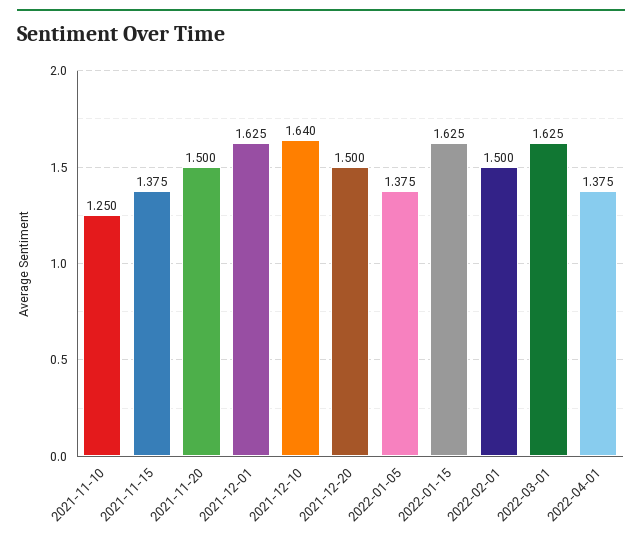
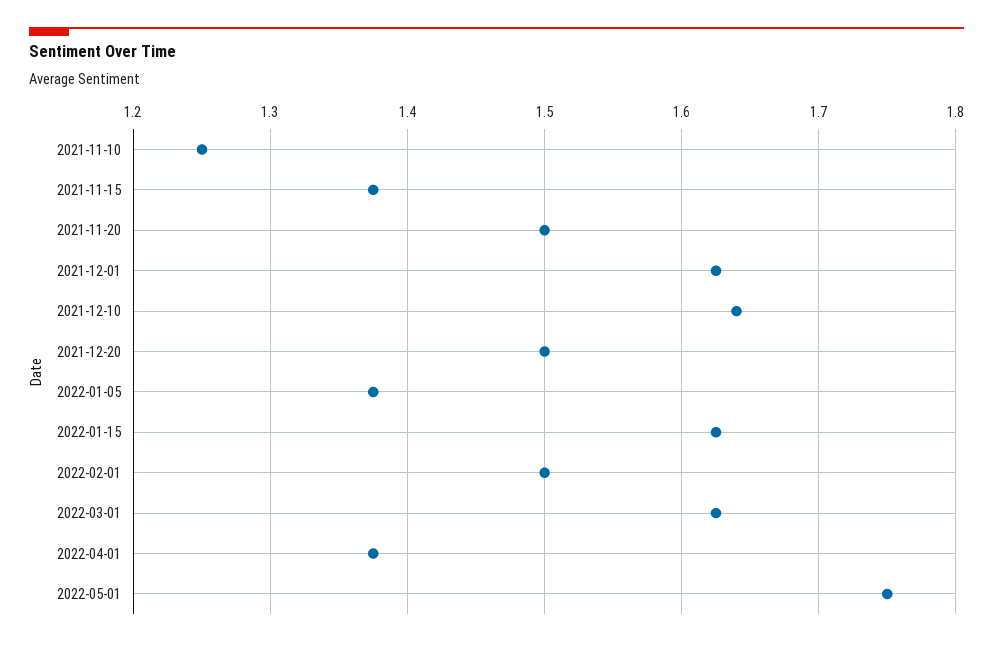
2022-05-01: none -> 1.75

